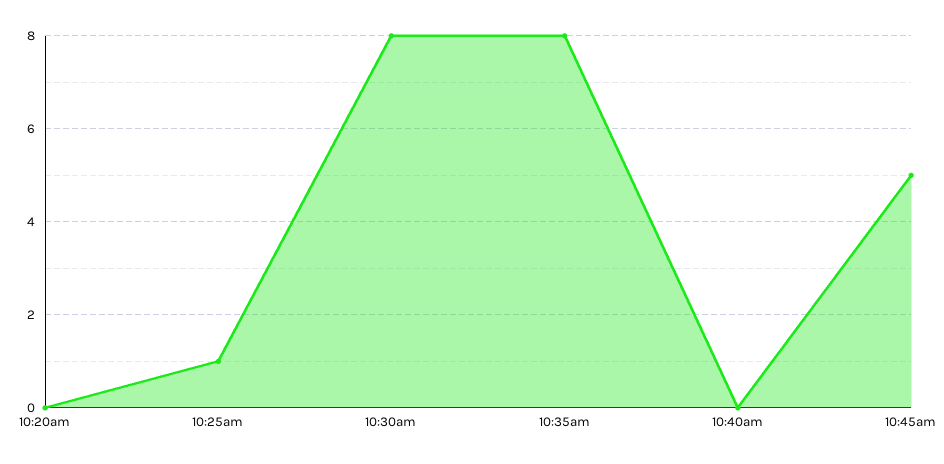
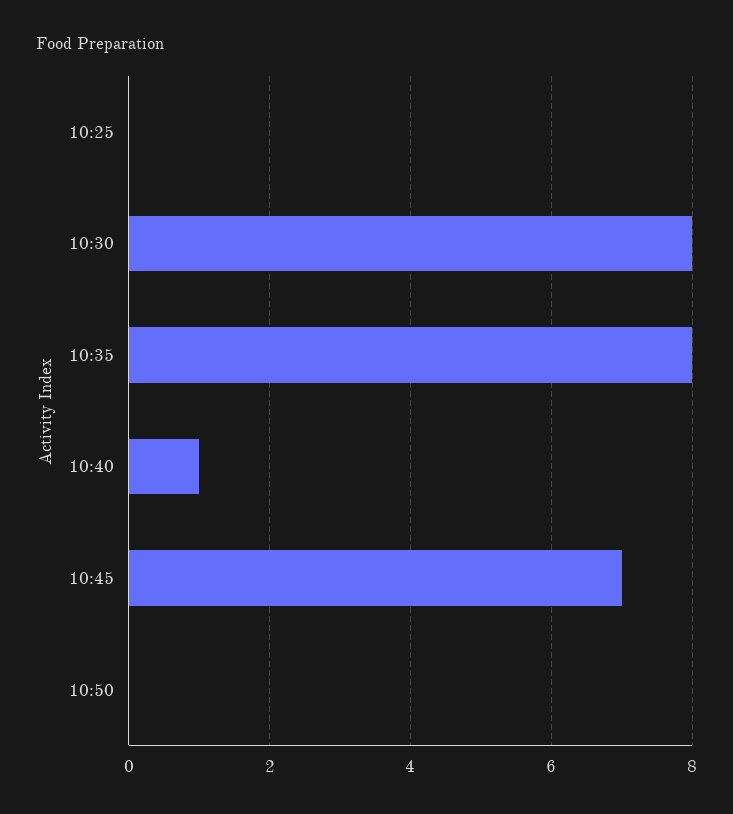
10:20am: 0 -> none
10:25am: 1 -> 0
10:40am: 0 -> 1
10:45am: 5 -> 7
10:50: none -> 0

